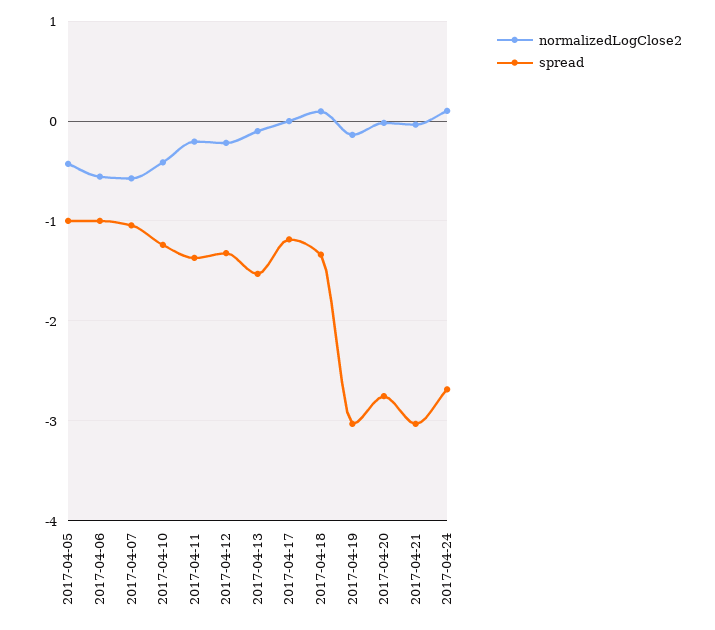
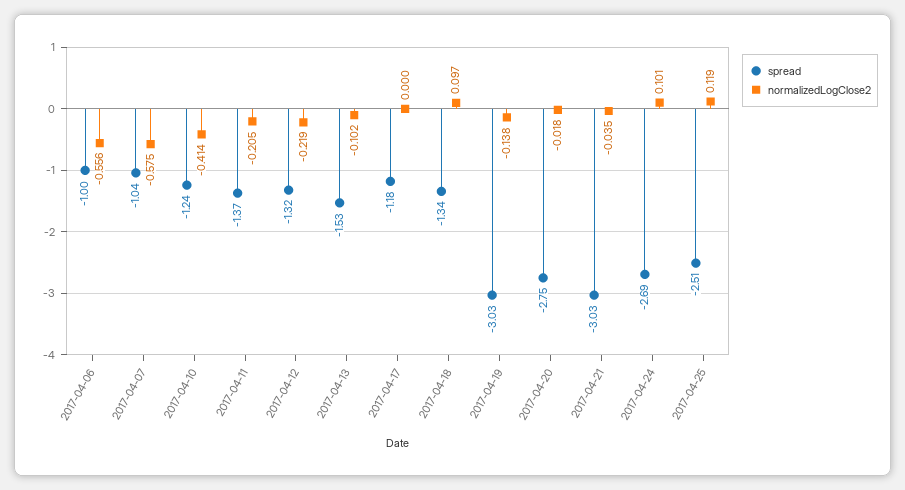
normalizedLogClose2, 2017-04-05: -0.4 -> none
spread, 2017-04-05: -1 -> none
spread, 2017-04-25: none -> -2.51
normalizedLogClose2, 2017-04-25: none -> 0.119

